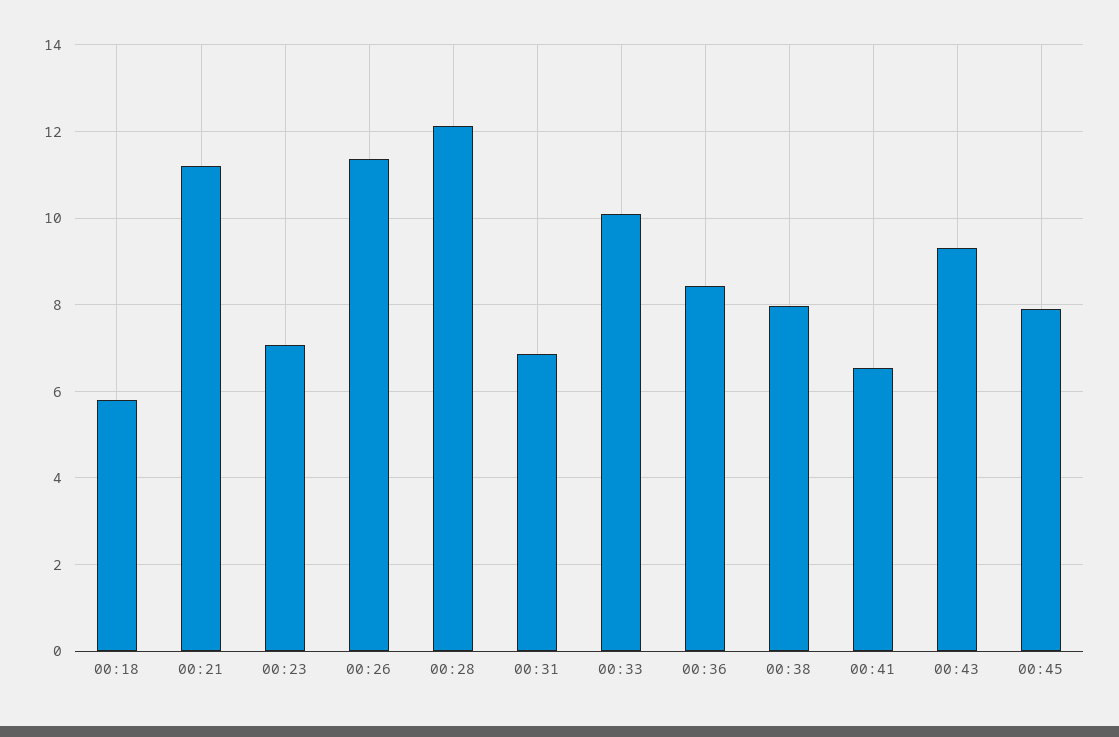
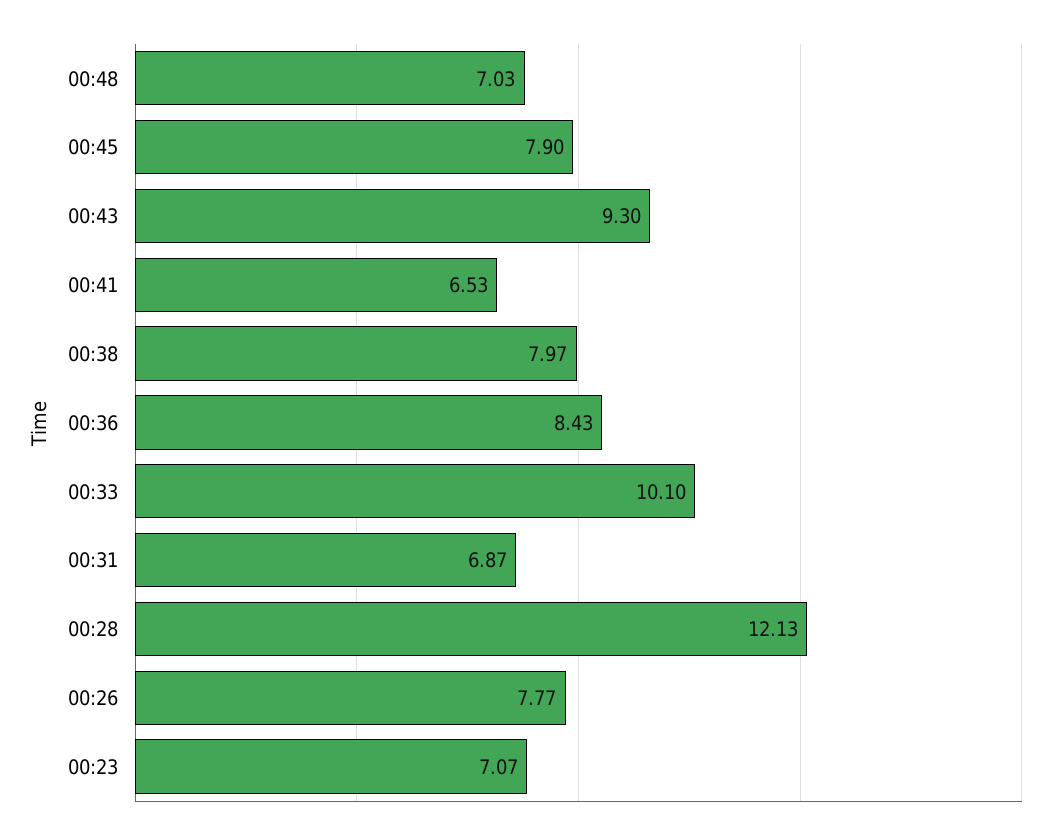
00:18: 5.8 -> none
00:21: 11.2 -> none
00:26: 11.4 -> 7.77
00:48: none -> 7.03

